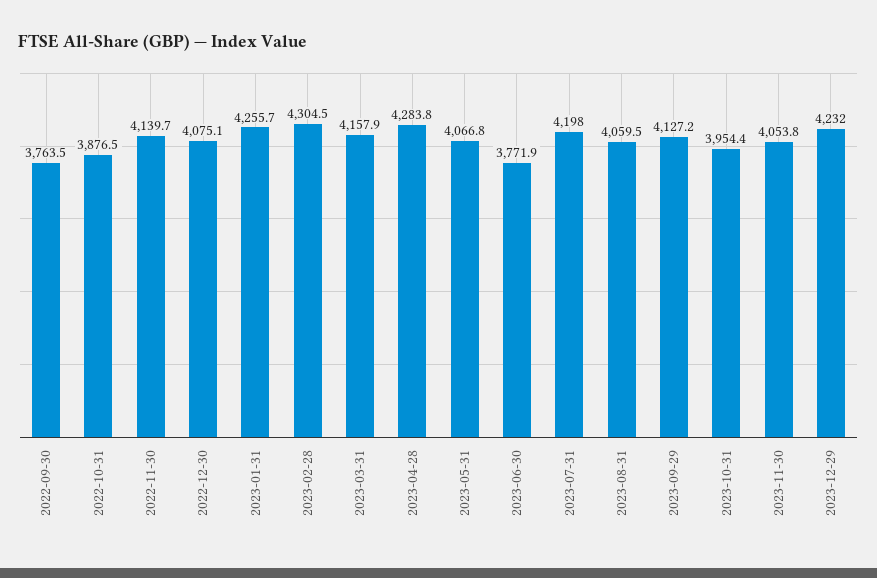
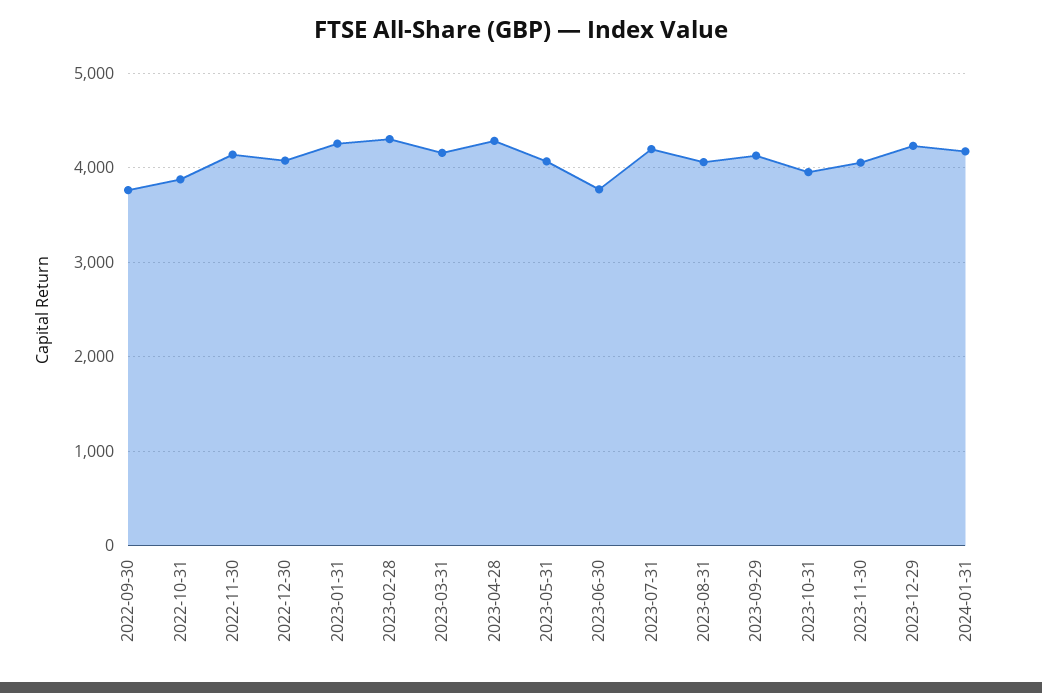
2024-01-31: none -> 4200

